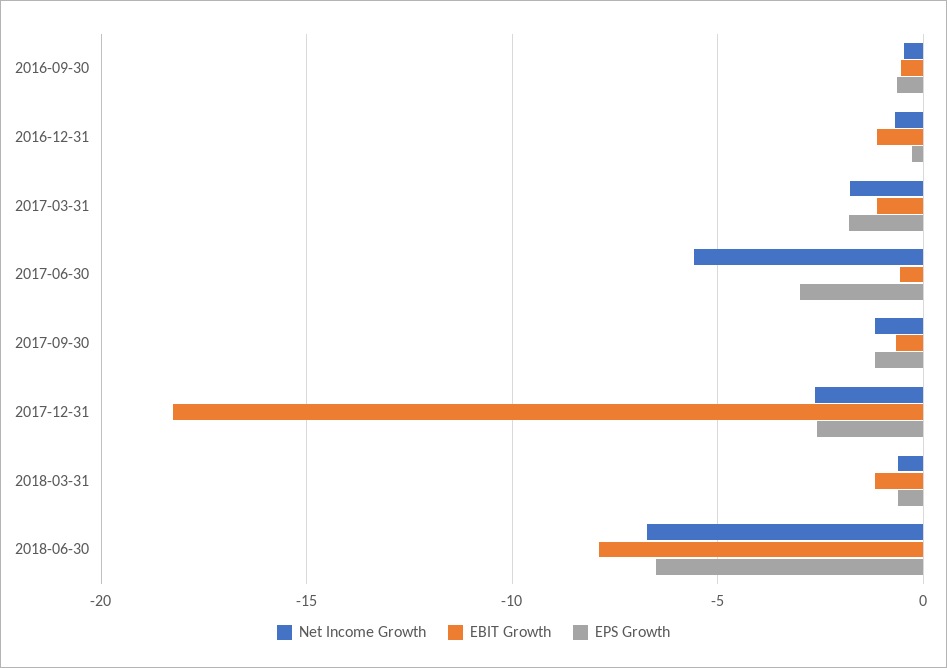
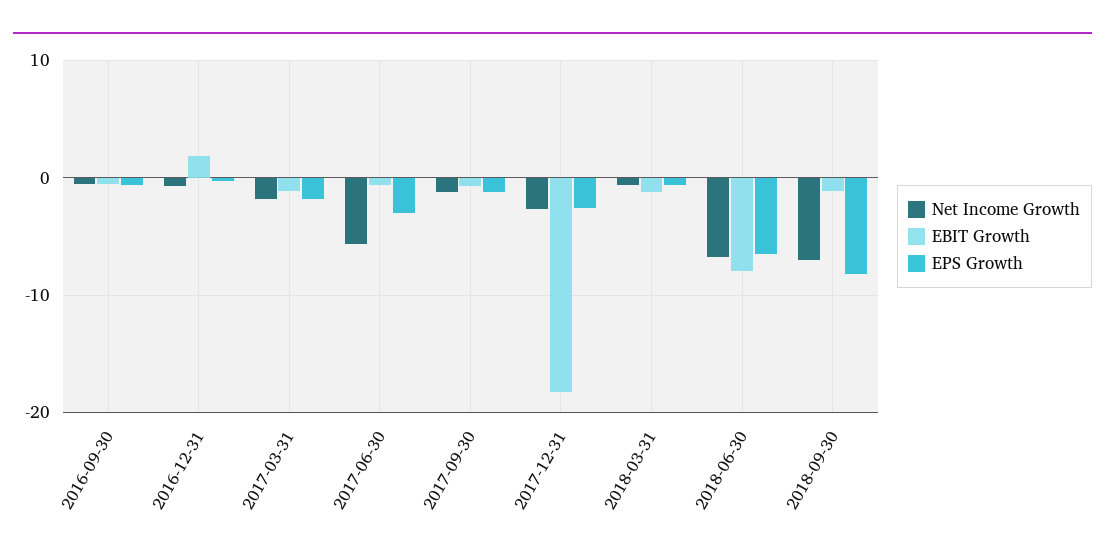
EBIT Growth, 2016-12-31: -1 -> 2
Net Income Growth, 2018-09-30: none -> -7
EBIT Growth, 2018-09-30: none -> -1
EPS Growth, 2018-09-30: none -> -8

